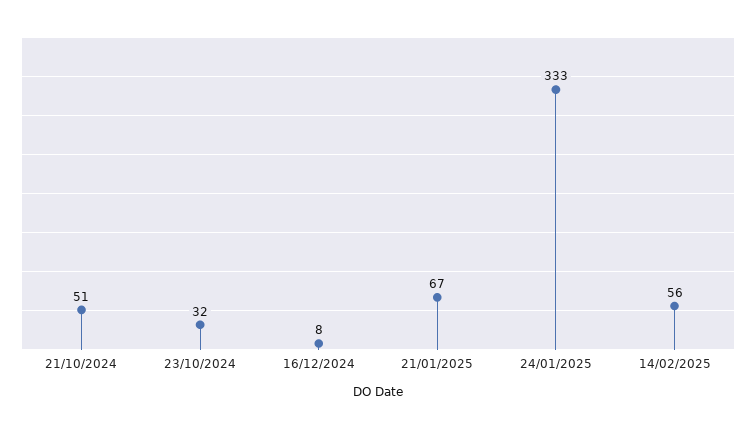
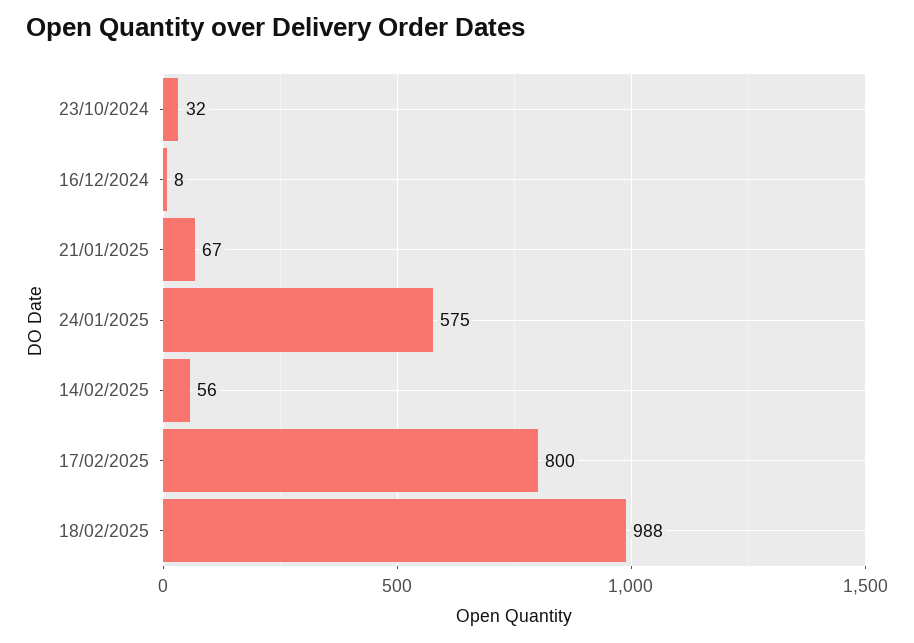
21/10/2024: 51 -> none
24/01/2025: 333 -> 575
17/02/2025: none -> 800
18/02/2025: none -> 988

